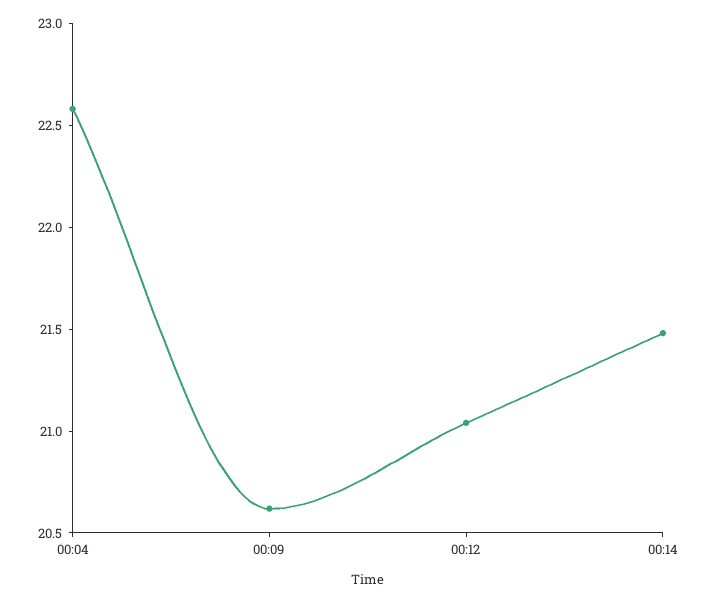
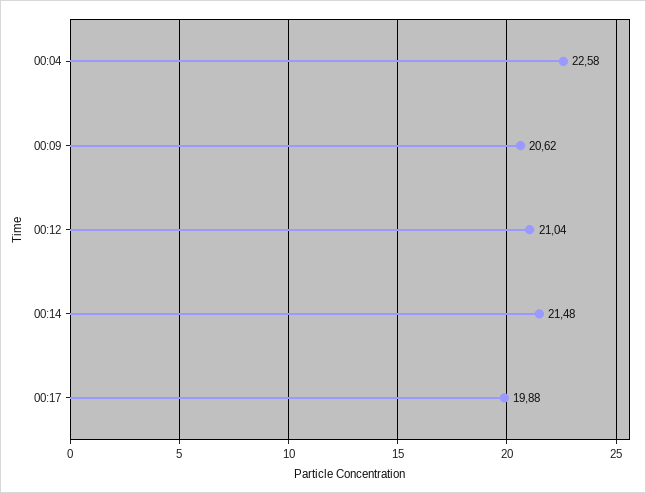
00:17: none -> 19.88

